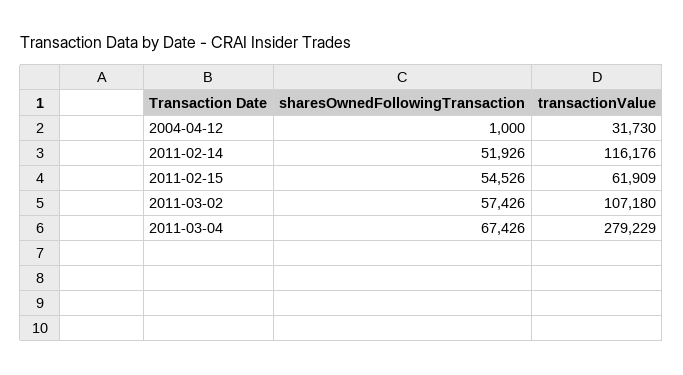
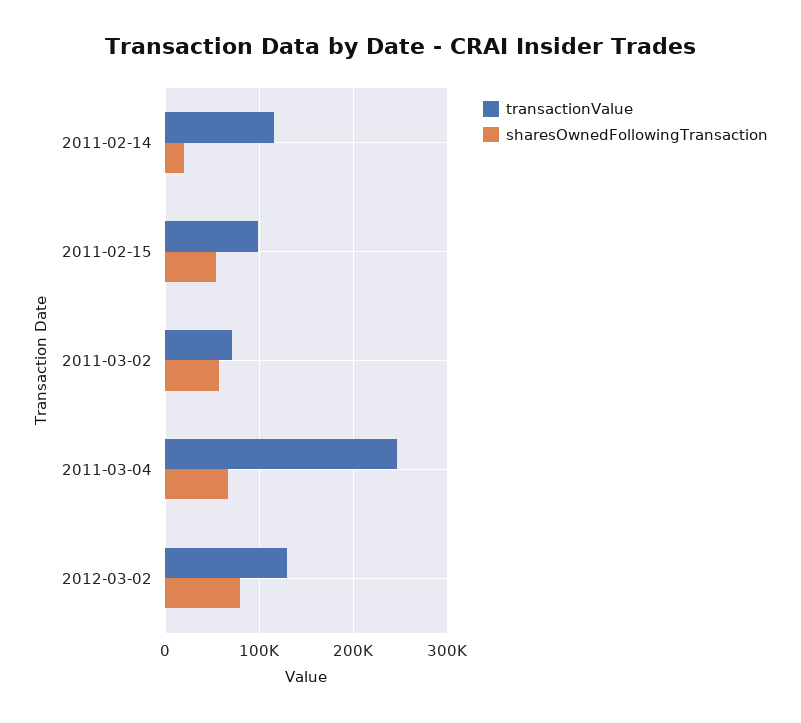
sharesOwnedFollowingTransaction, 2004-04-12: 1000 -> none
transactionValue, 2004-04-12: 31730 -> none
sharesOwnedFollowingTransaction, 2011-02-14: 51926 -> 20000
transactionValue, 2011-02-15: 61909 -> 100000
transactionValue, 2011-03-02: 107180 -> 70000
transactionValue, 2011-03-04: 279229 -> 250000
transactionValue, 2012-03-02: none -> 130000
sharesOwnedFollowingTransaction, 2012-03-02: none -> 80000

